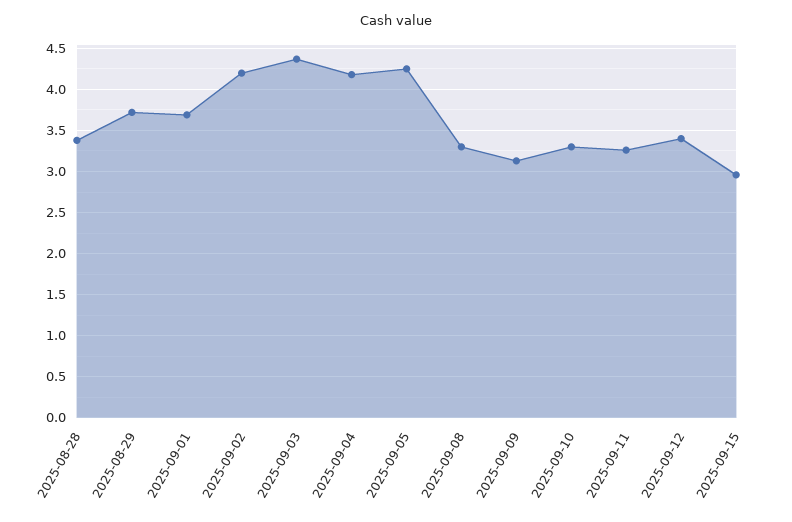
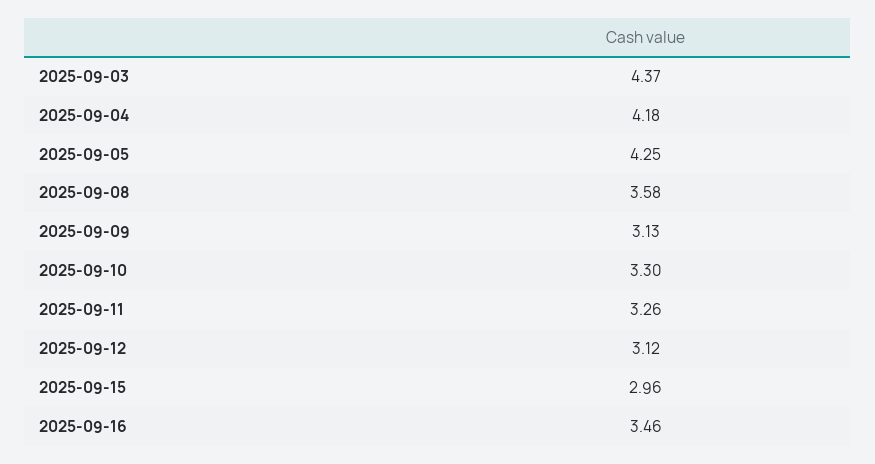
2025-08-28: 3.4 -> none
2025-08-29: 3.7 -> none
2025-09-01: 3.7 -> none
2025-09-02: 4.2 -> none
2025-09-08: 3.3 -> 3.58
2025-09-12: 3.4 -> 3.12
2025-09-16: none -> 3.46

